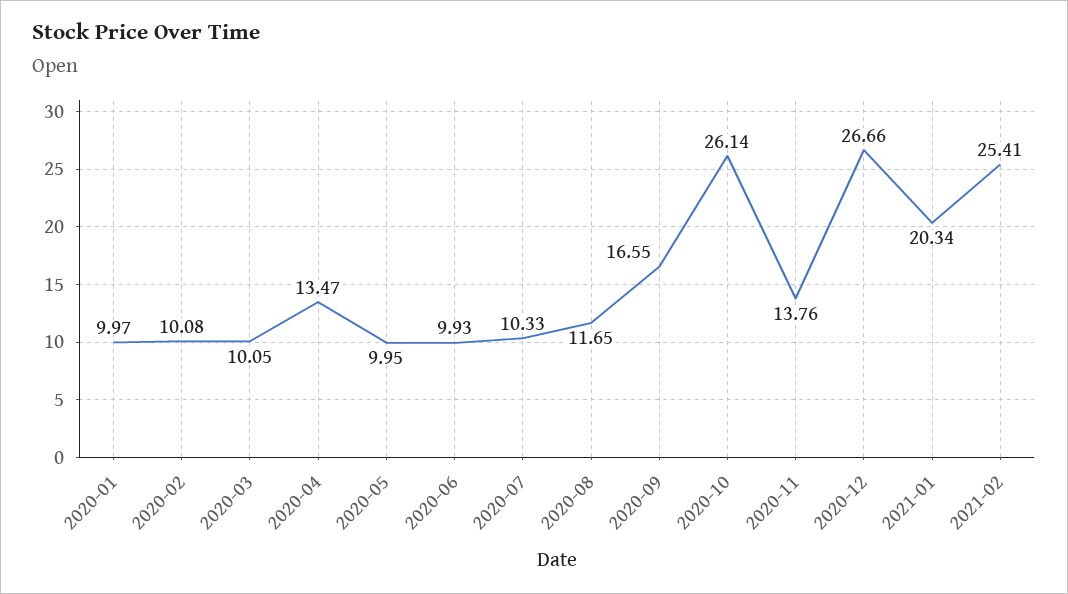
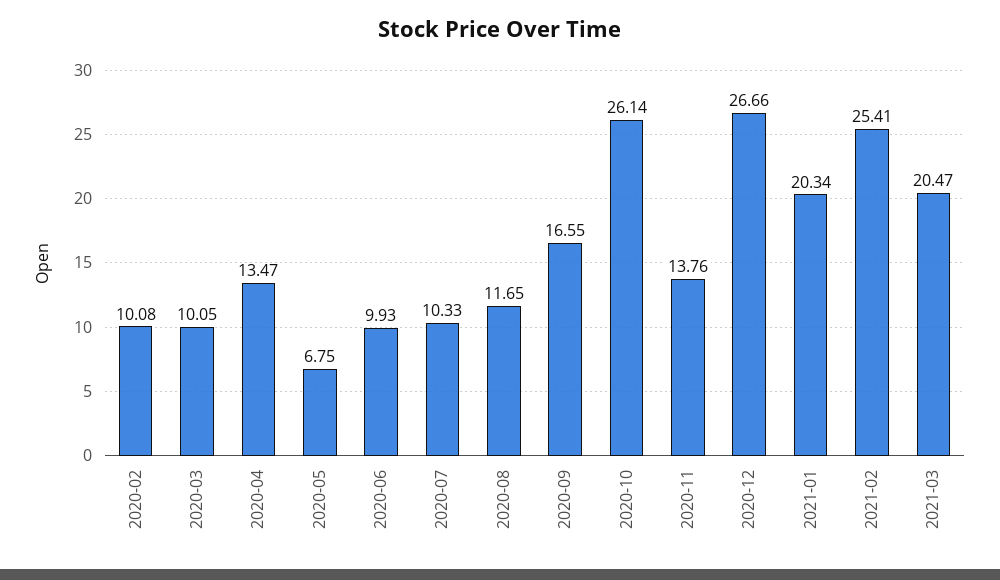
2020-01: 9.97 -> none
2020-05: 9.95 -> 6.75
2021-03: none -> 20.47

